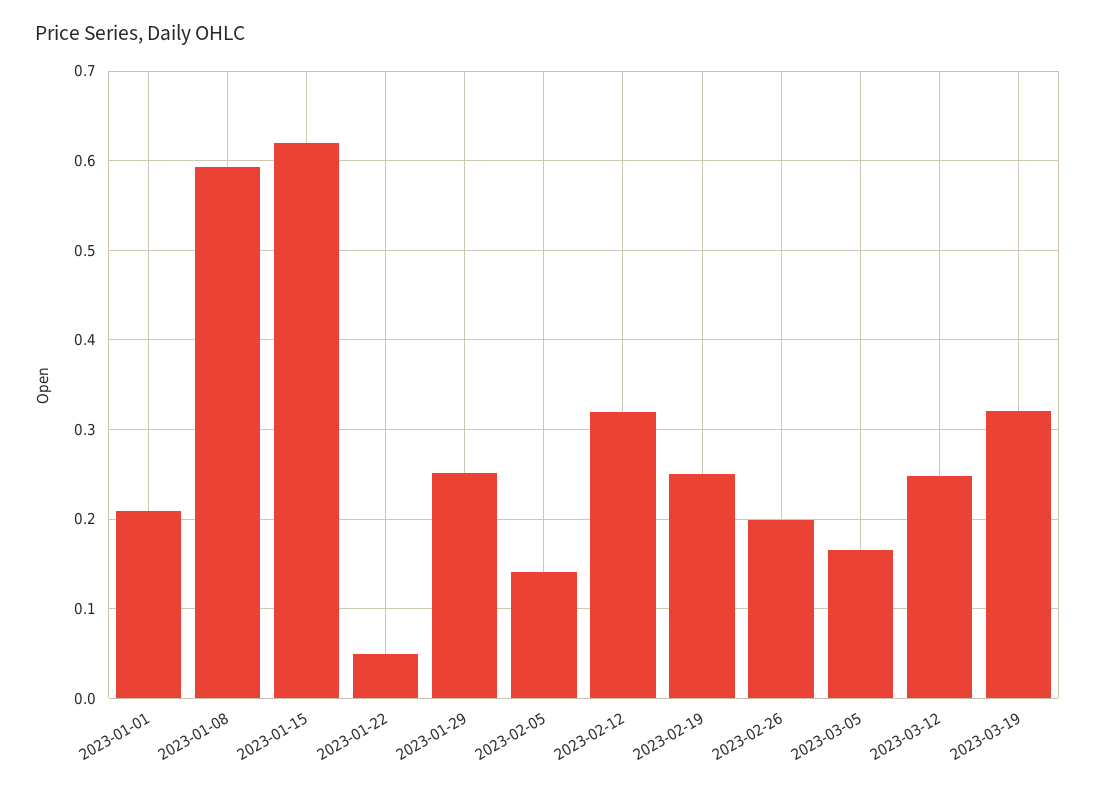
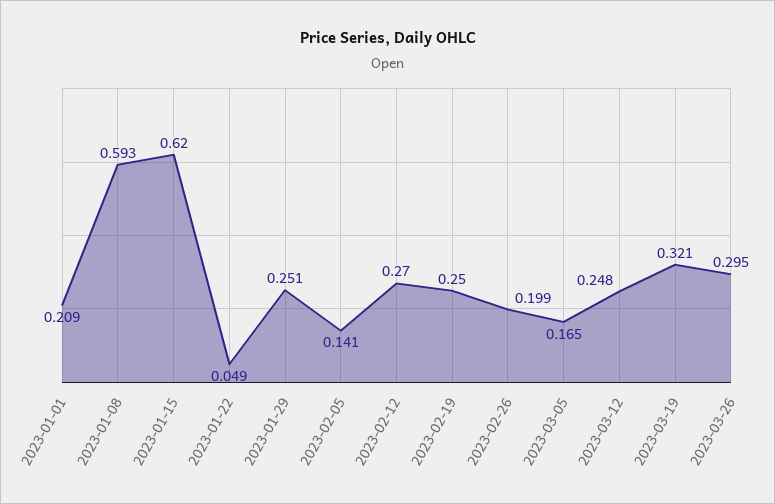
2023-02-12: 0.32 -> 0.27
2023-03-26: none -> 0.295

